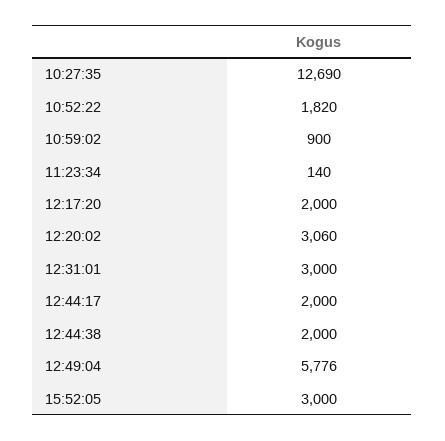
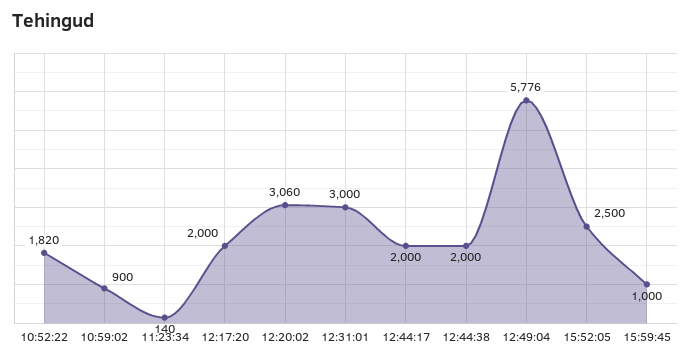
10:27:35: 12690 -> none
15:52:05: 3000 -> 2500
15:59:45: none -> 1000

